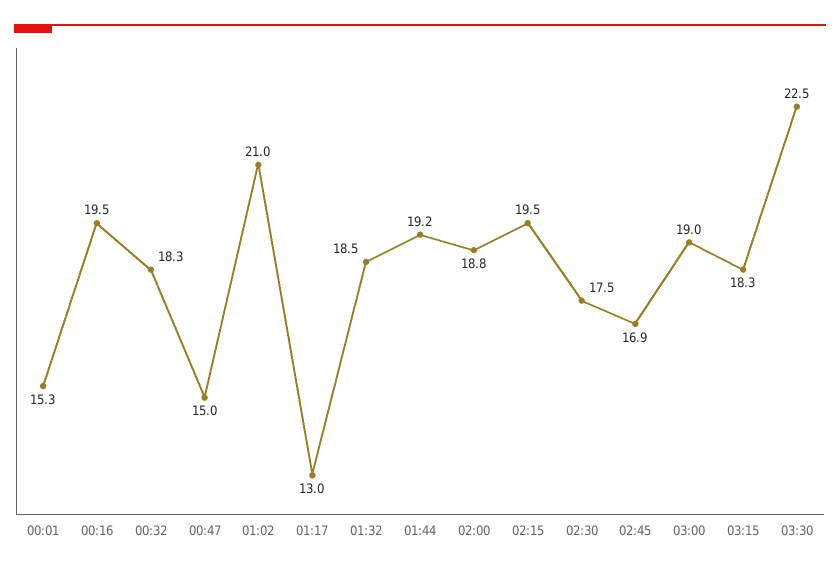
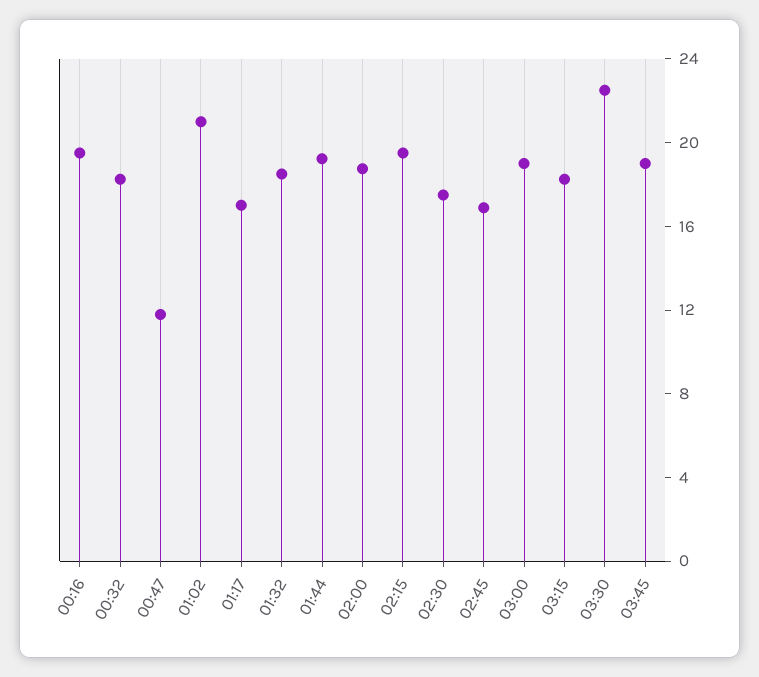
00:01: 15.3 -> none
00:47: 15 -> 12
01:17: 13 -> 17
03:45: none -> 19

